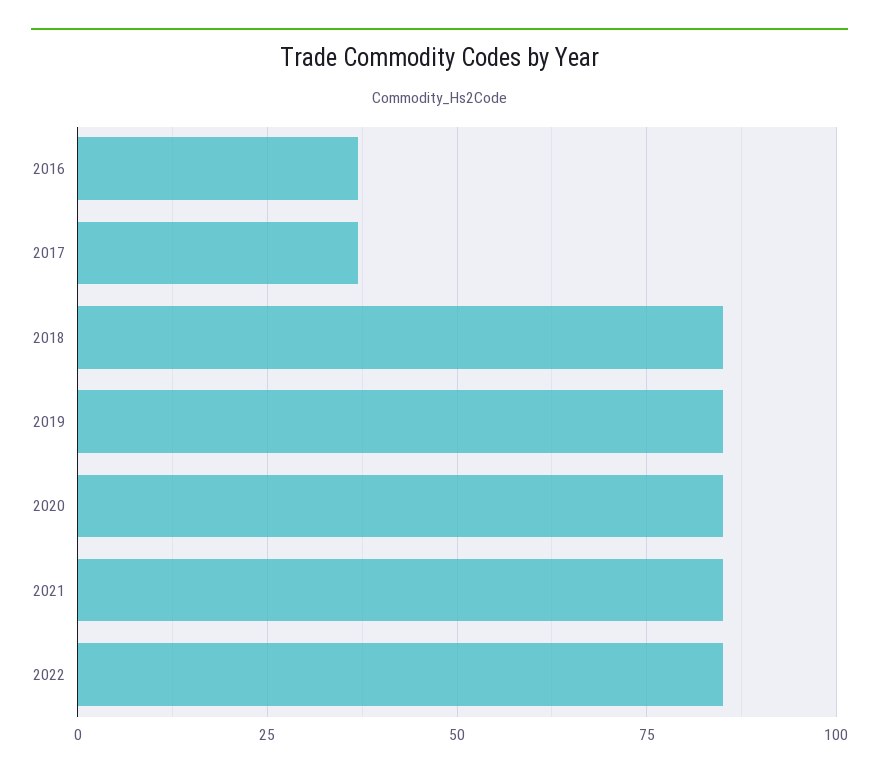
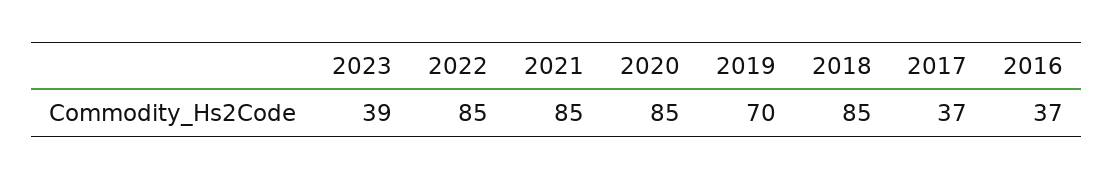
2019: 85 -> 70
2023: none -> 39

